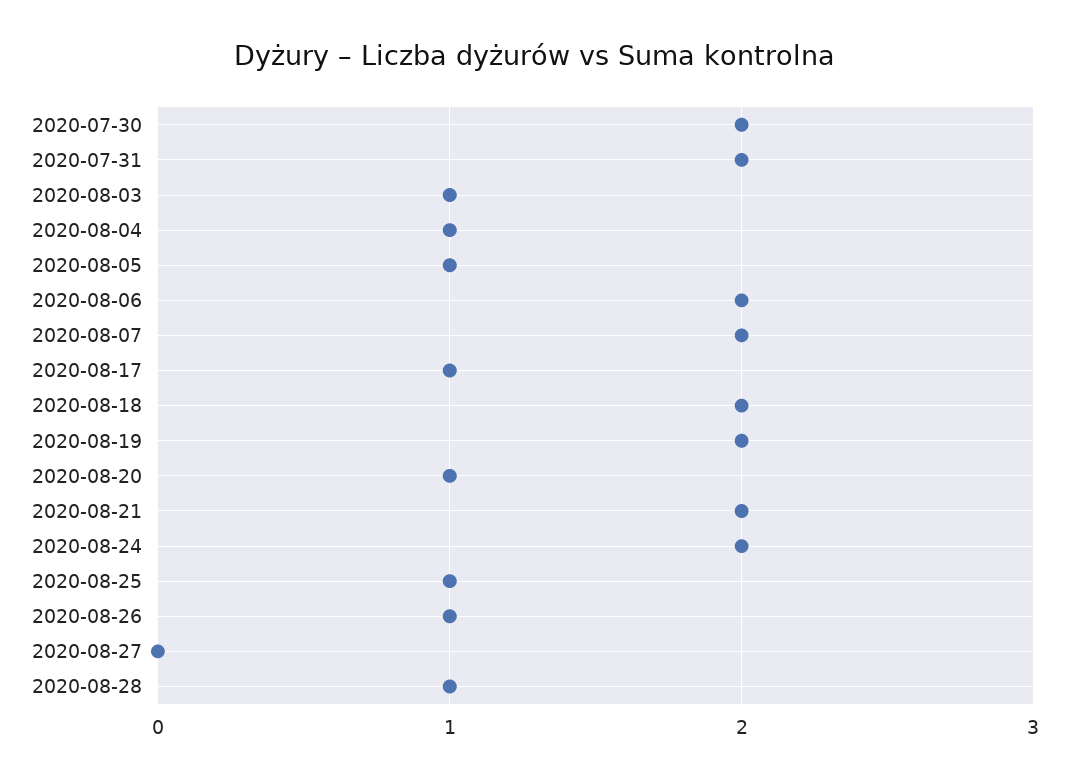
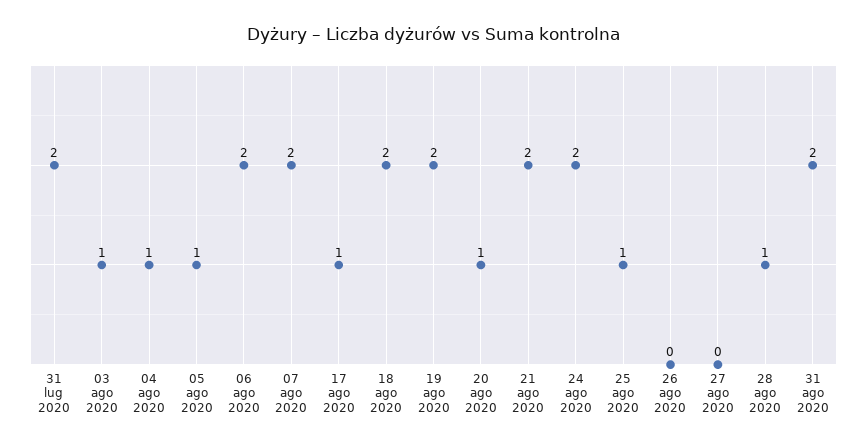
2020-07-30: 2 -> none
2020-08-26: 1 -> 0
31 ago 2020: none -> 2

